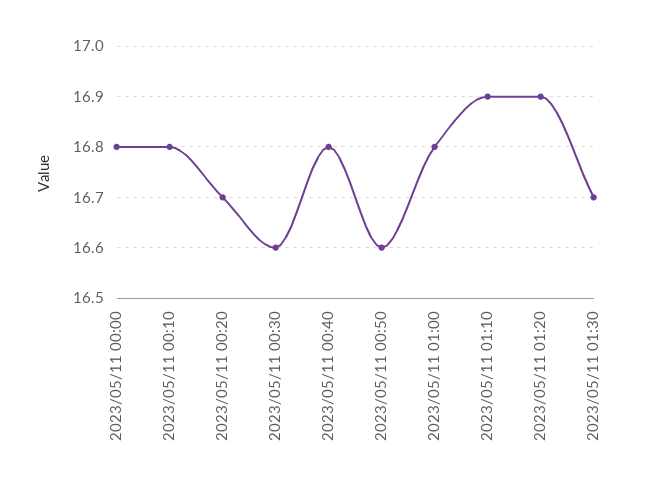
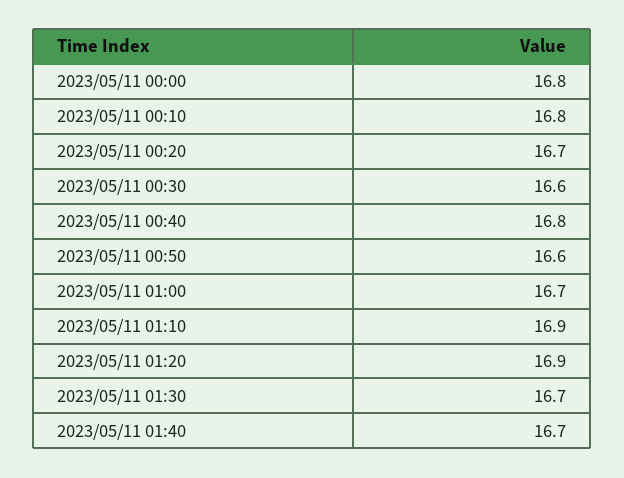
2023/05/11 01:00: 16.8 -> 16.7
2023/05/11 01:40: none -> 16.7

